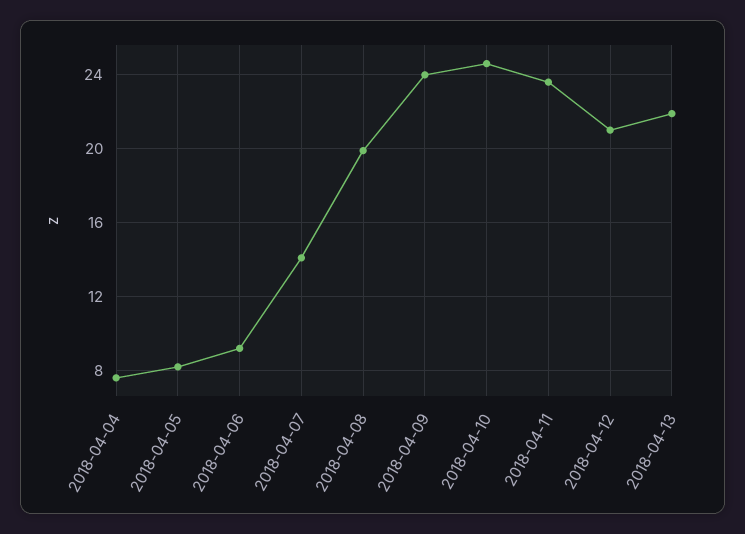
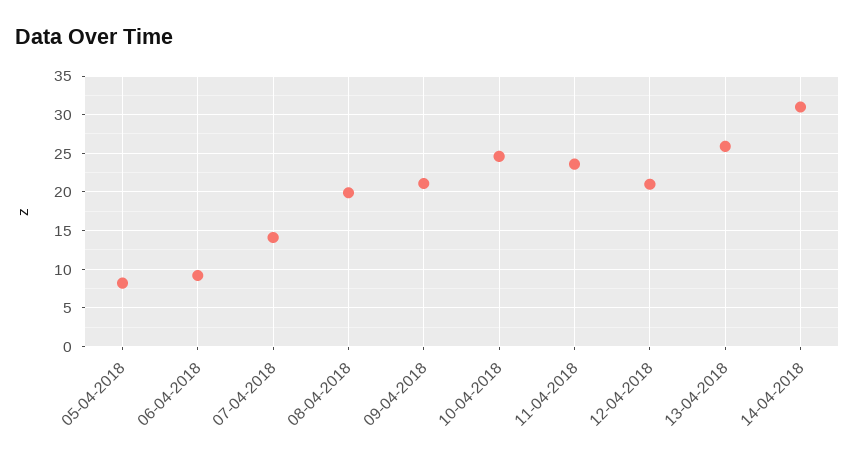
2018-04-04: 7.5 -> none
2018-04-09: 24 -> 21
2018-04-13: 22 -> 26
14-04-2018: none -> 31

